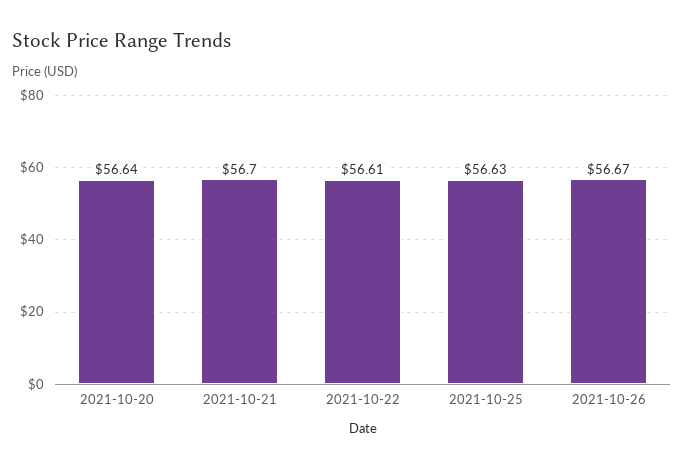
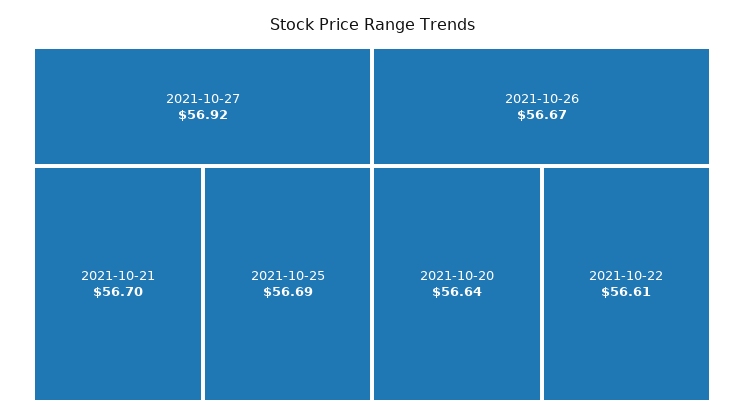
2021-10-25: 56.63 -> 56.69
2021-10-27: none -> 56.92

